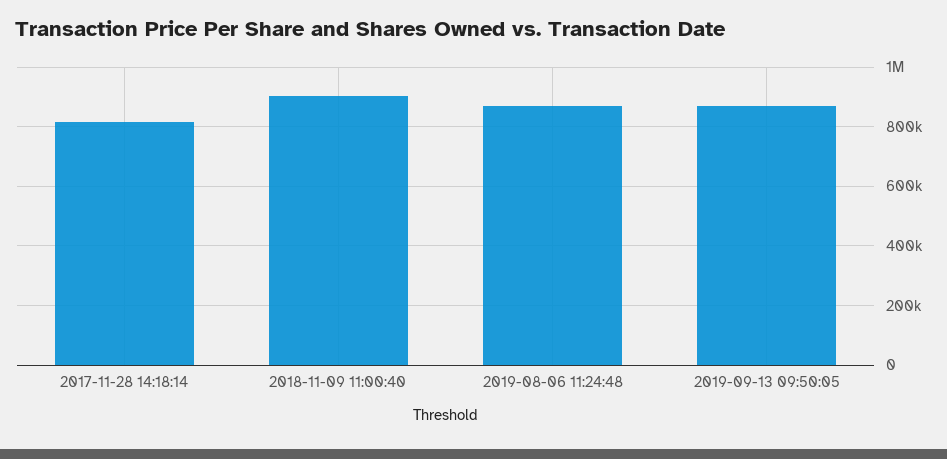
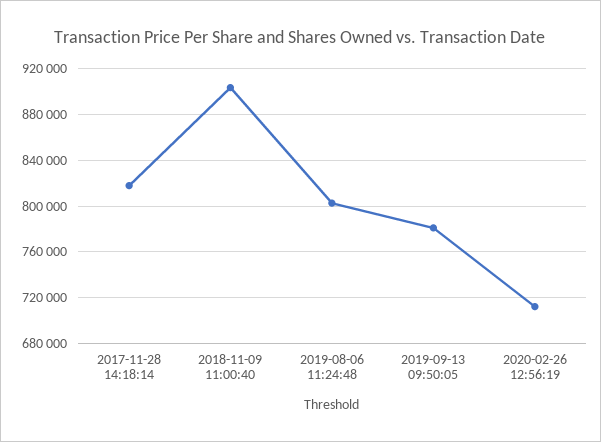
2019-08-06 11:24:48: 875000 -> 800000
2019-09-13 09:50:05: 875000 -> 780000
2020-02-26 12:56:19: none -> 710000

